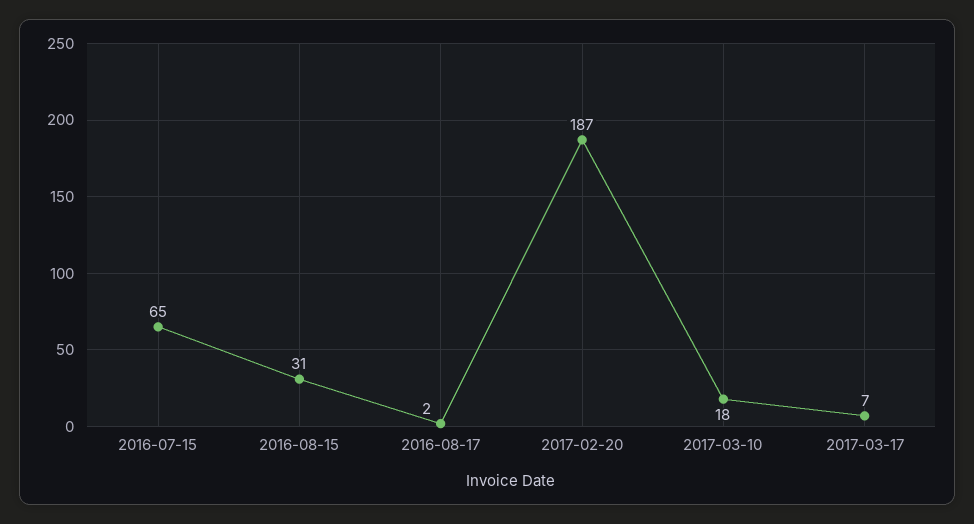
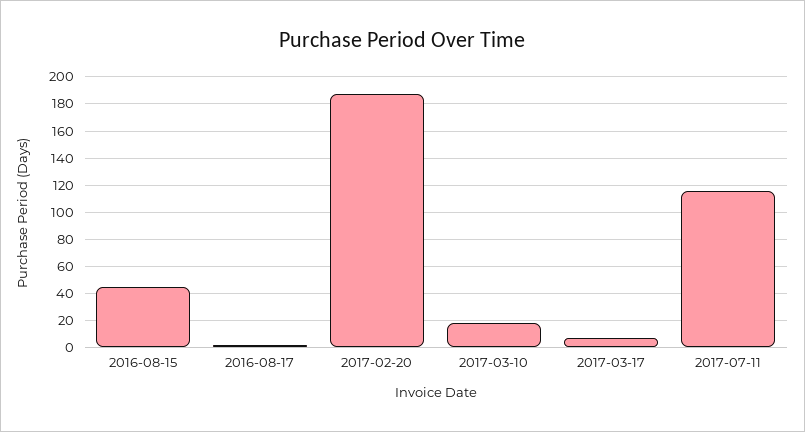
2016-07-15: 65 -> none
2016-08-15: 31 -> 45
2017-07-11: none -> 115

